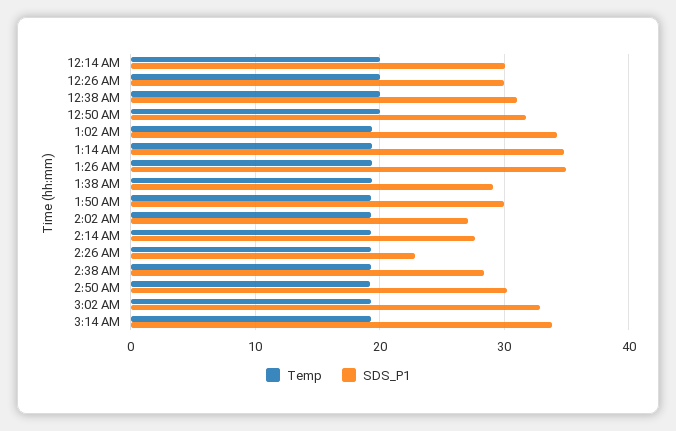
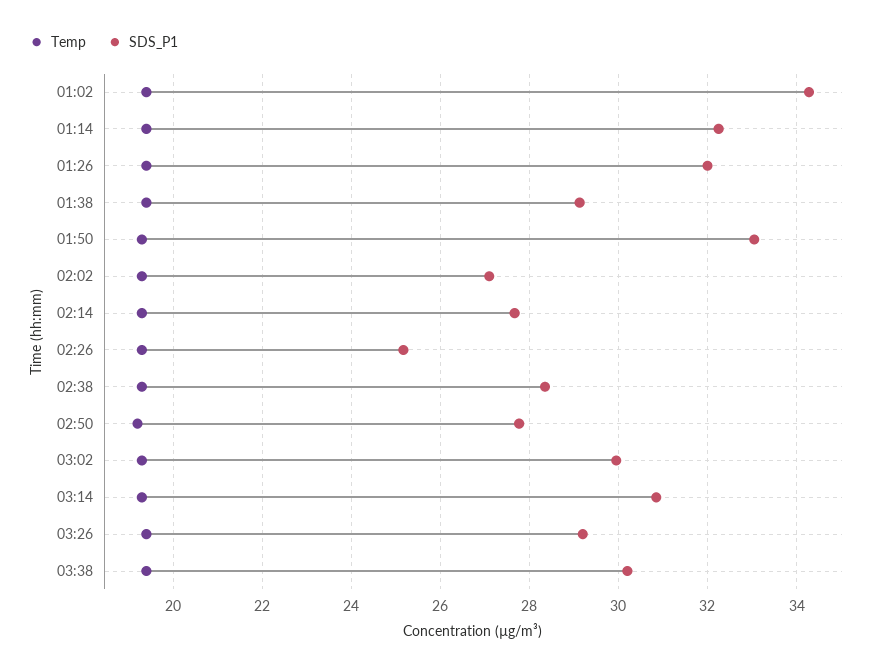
Temp, 12:14 AM: 20 -> none
SDS_P1, 12:14 AM: 30 -> none
Temp, 12:26 AM: 20 -> none
SDS_P1, 12:26 AM: 30 -> none
Temp, 12:38 AM: 20 -> none
SDS_P1, 12:38 AM: 31 -> none
Temp, 12:50 AM: 20 -> none
SDS_P1, 12:50 AM: 32 -> none
SDS_P1, 1:14 AM: 35 -> 32.2
SDS_P1, 1:26 AM: 35 -> 32
SDS_P1, 1:50 AM: 30 -> 33
SDS_P1, 2:26 AM: 23 -> 25.2
SDS_P1, 2:50 AM: 30 -> 27.8
SDS_P1, 3:02 AM: 33 -> 30
SDS_P1, 3:14 AM: 34 -> 30.8
Temp, 03:26: none -> 19.4
SDS_P1, 03:26: none -> 29.2
Temp, 03:38: none -> 19.4
SDS_P1, 03:38: none -> 30.2

